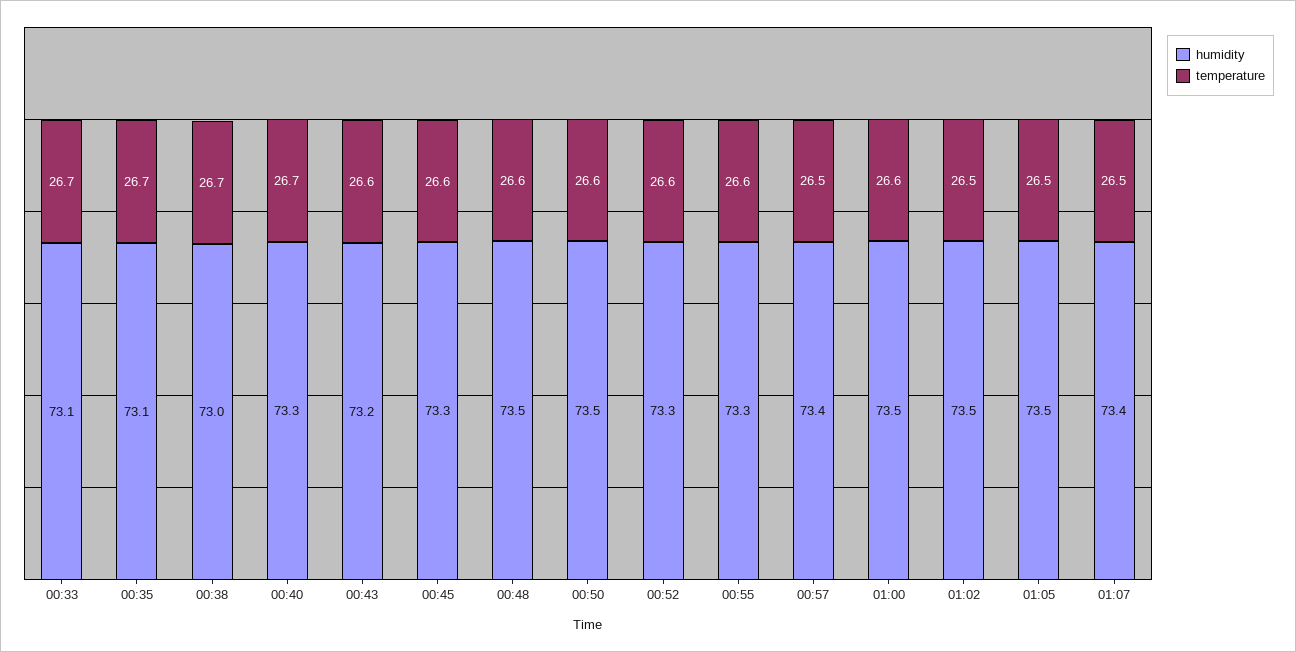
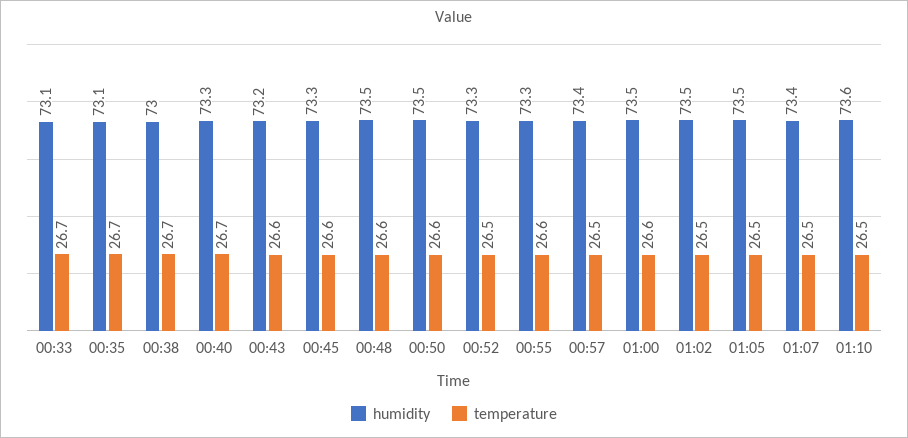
temperature, 00:52: 26.6 -> 26.5
humidity, 01:10: none -> 73.6
temperature, 01:10: none -> 26.5

